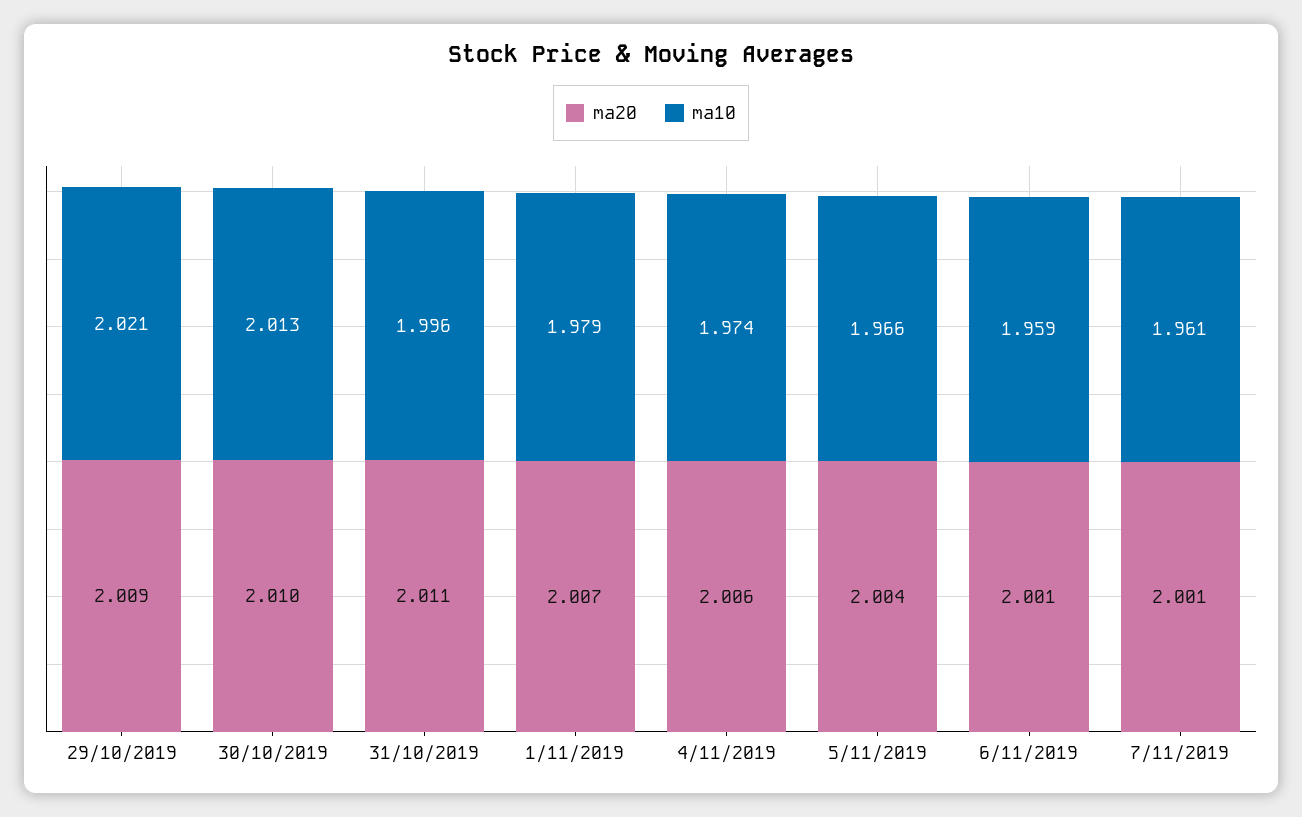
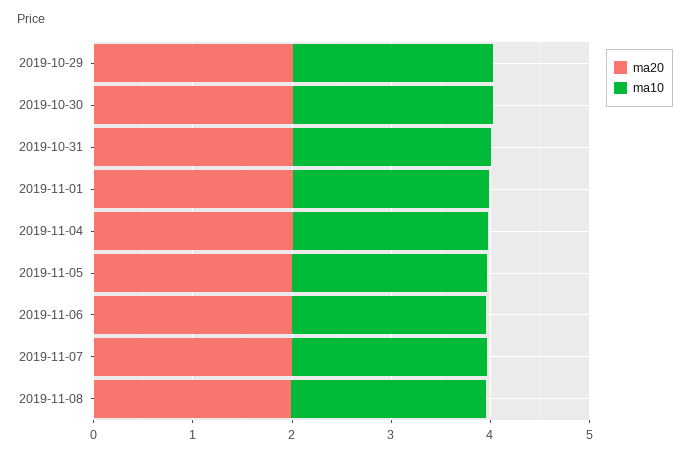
ma20, 2019-11-08: none -> 2
ma10, 2019-11-08: none -> 2

